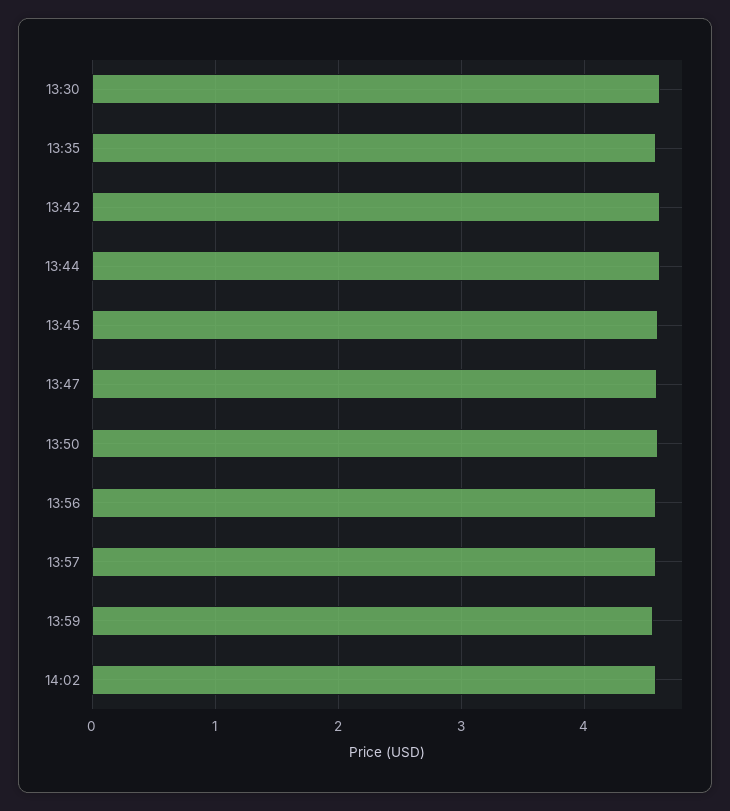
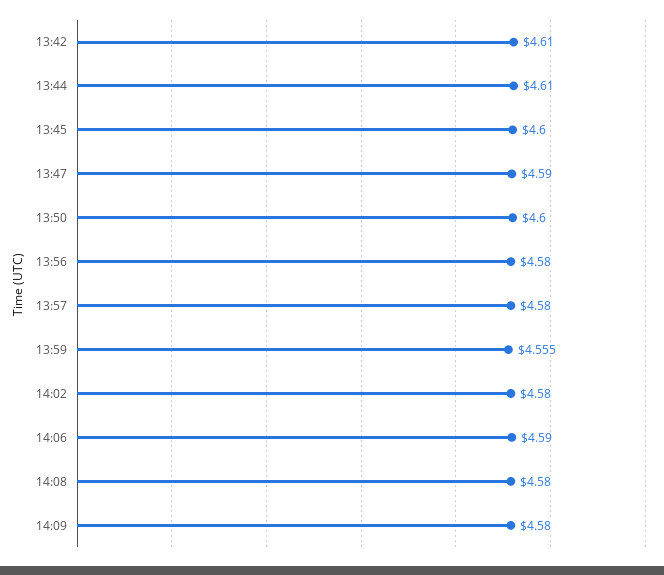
13:30: 4.6 -> none
13:35: 4.6 -> none
14:06: none -> 4.59
14:08: none -> 4.58
14:09: none -> 4.58

